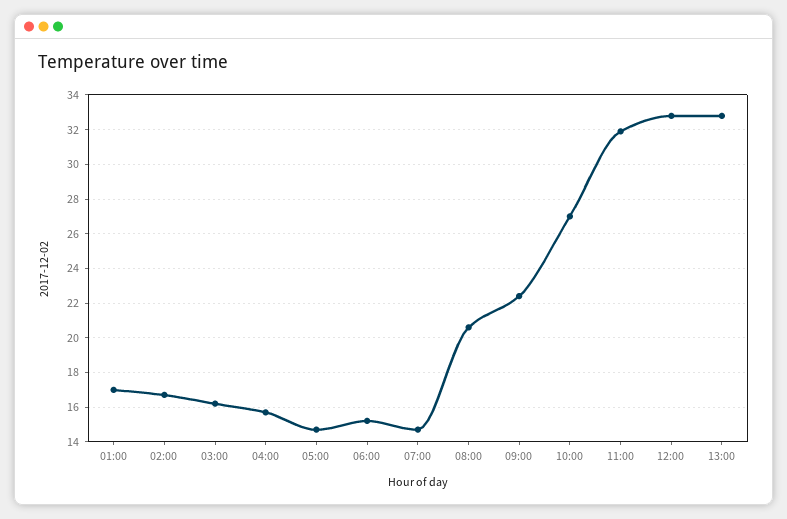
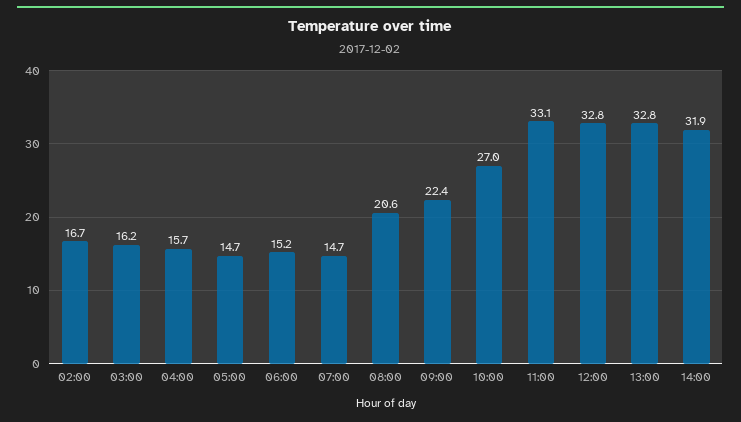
01:00: 17 -> none
11:00: 32 -> 33.1
14:00: none -> 31.9

